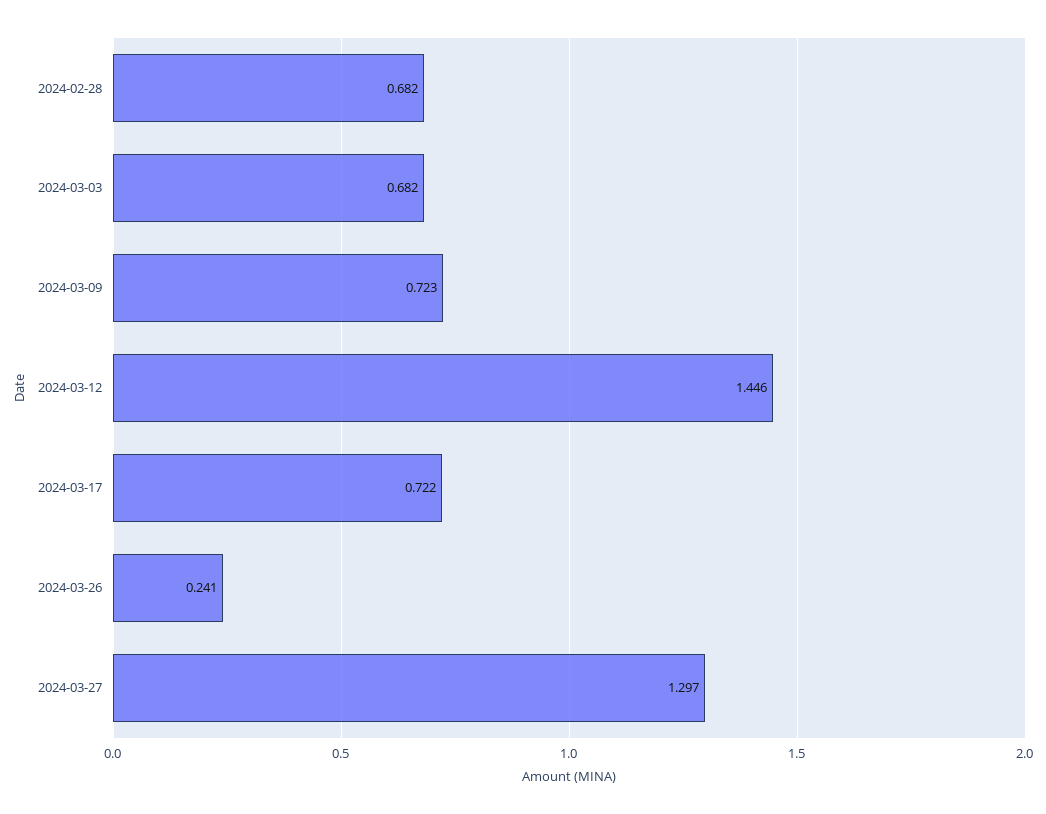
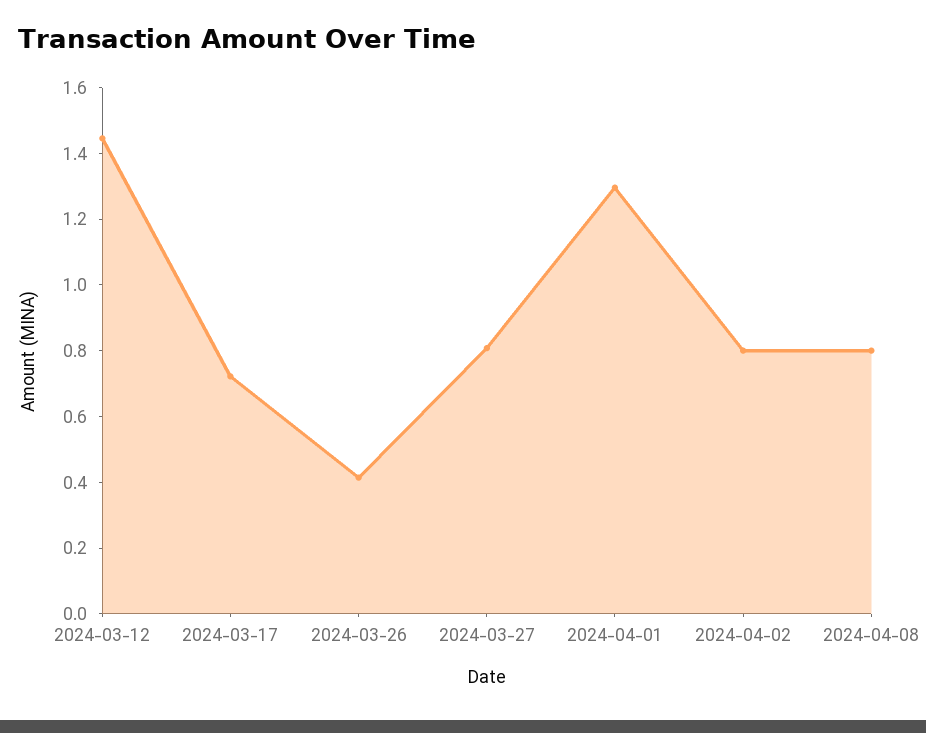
2024-02-28: 0.682 -> none
2024-03-03: 0.682 -> none
2024-03-09: 0.723 -> none
2024-03-26: 0.241 -> 0.4
2024-03-27: 1.297 -> 0.8
2024-04-01: none -> 1.3
2024-04-02: none -> 0.8
2024-04-08: none -> 0.8

